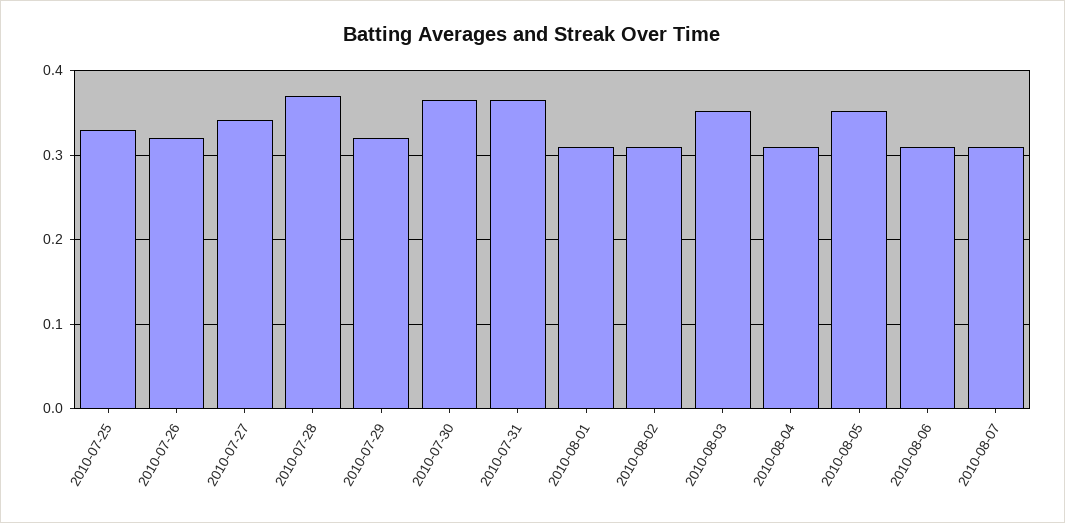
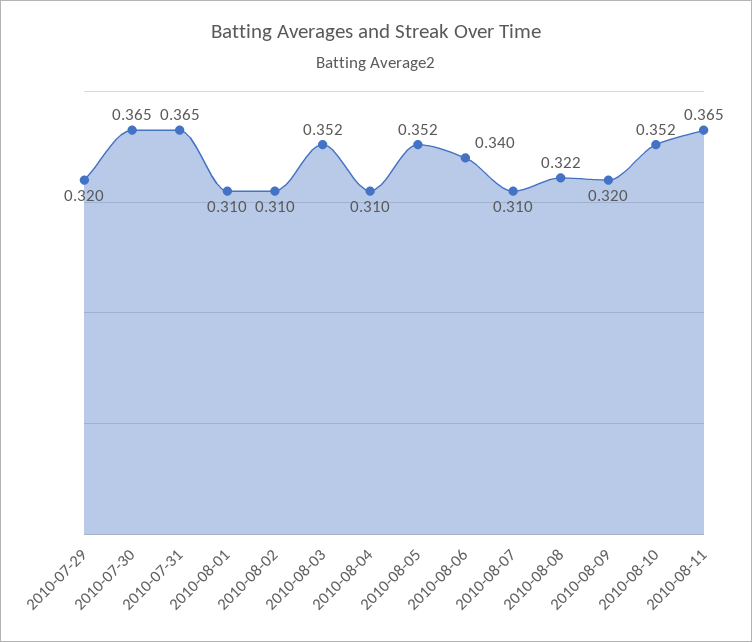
2010-07-25: 0.33 -> none
2010-07-26: 0.32 -> none
2010-07-27: 0.34 -> none
2010-07-28: 0.37 -> none
2010-08-06: 0.31 -> 0.34
2010-08-08: none -> 0.322
2010-08-09: none -> 0.32
2010-08-10: none -> 0.352
2010-08-11: none -> 0.365

